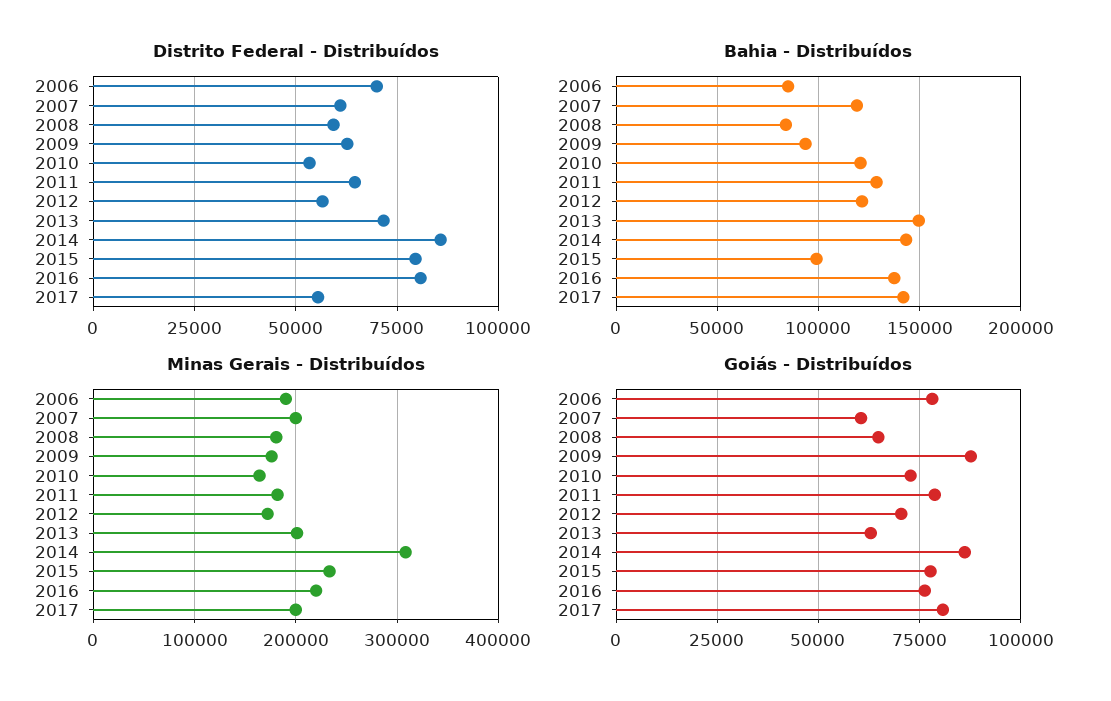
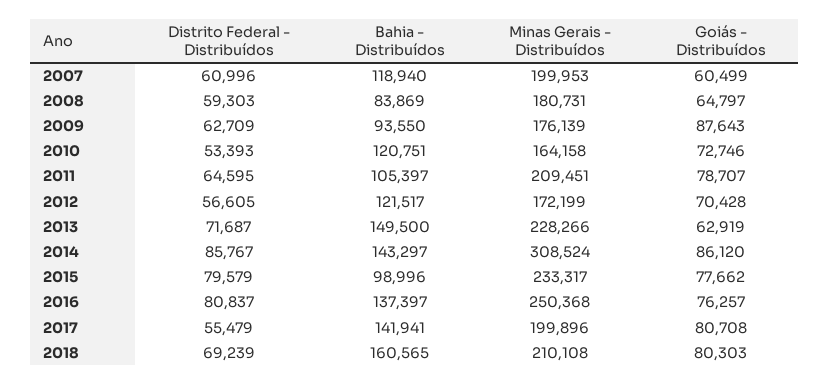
Distrito Federal - Distribuídos, 2006: 70000 -> none
Bahia - Distribuídos, 2006: 85000 -> none
Bahia - Distribuídos, 2011: 130000 -> 105397
Minas Gerais - Distribuídos, 2006: 190000 -> none
Minas Gerais - Distribuídos, 2011: 180000 -> 209451
Minas Gerais - Distribuídos, 2013: 200000 -> 228266
Minas Gerais - Distribuídos, 2016: 220000 -> 250368
Goiás - Distribuídos, 2006: 77500 -> none
Distrito Federal - Distribuídos, 2018: none -> 69239
Bahia - Distribuídos, 2018: none -> 160565
Minas Gerais - Distribuídos, 2018: none -> 210108
Goiás - Distribuídos, 2018: none -> 80303

